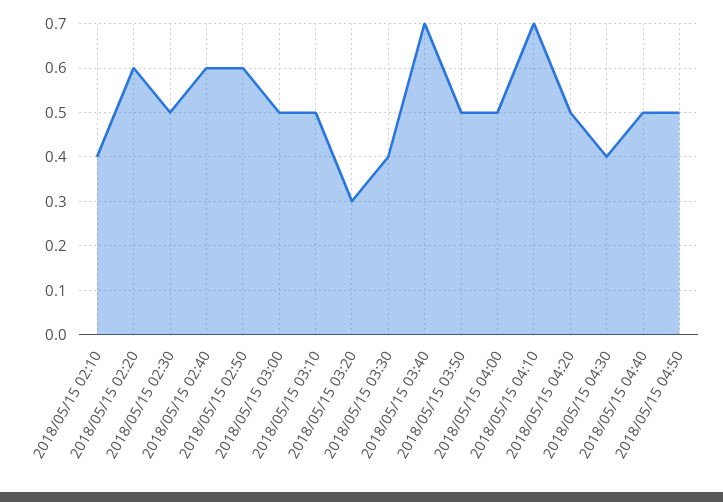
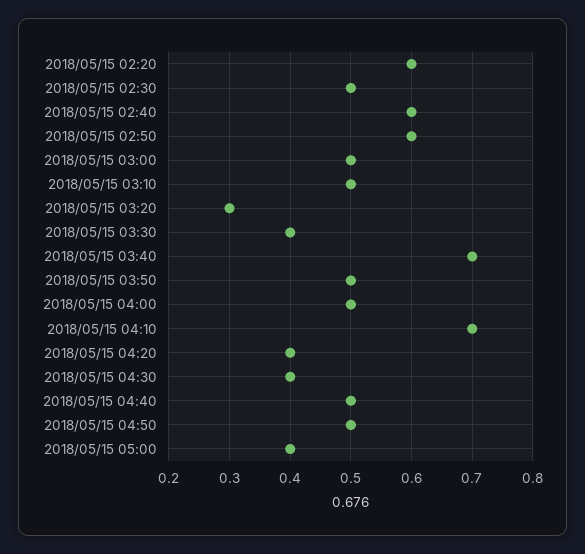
2018/05/15 02:10: 0.4 -> none
2018/05/15 04:20: 0.5 -> 0.4
2018/05/15 05:00: none -> 0.4

